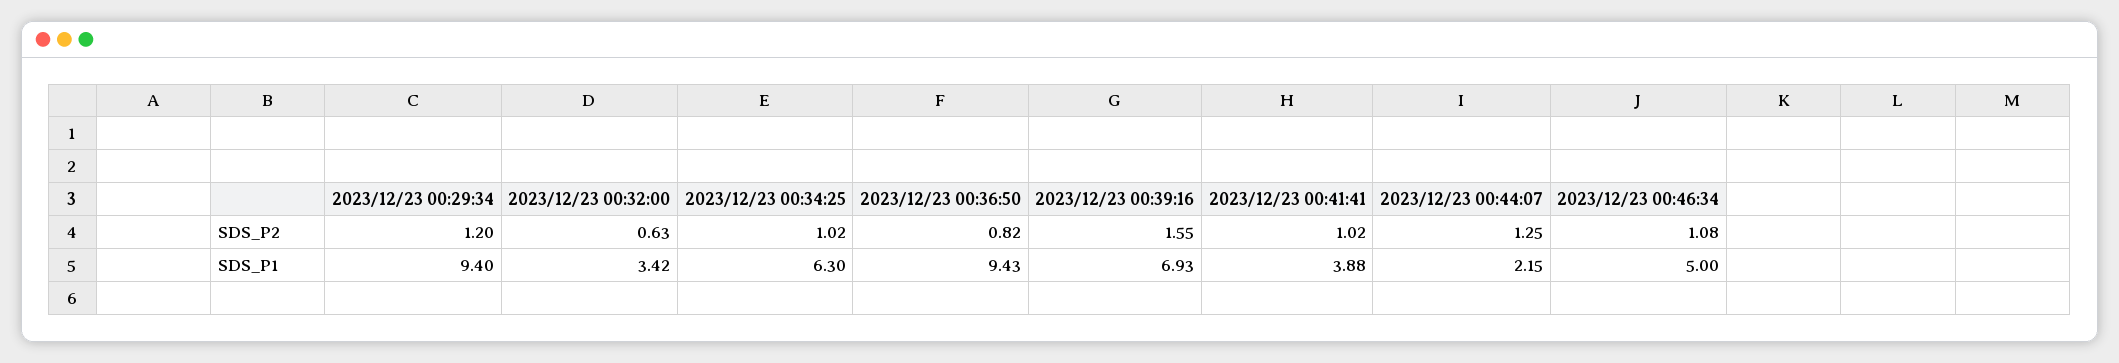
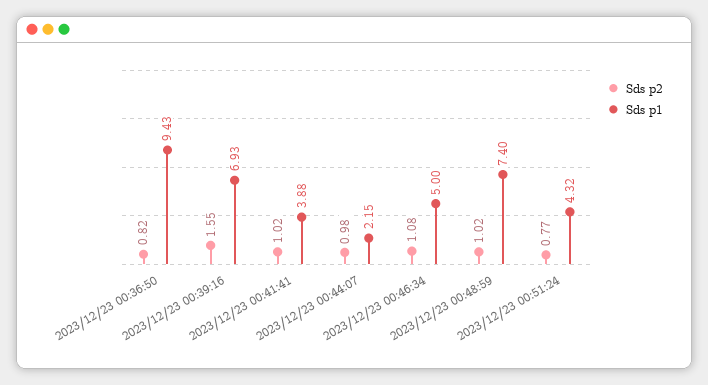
SDS_P2, 2023/12/23 00:29:34: 1.2 -> none
SDS_P2, 2023/12/23 00:32:00: 0.63 -> none
SDS_P2, 2023/12/23 00:34:25: 1.02 -> none
SDS_P2, 2023/12/23 00:44:07: 1.25 -> 0.98
SDS_P1, 2023/12/23 00:29:34: 9.4 -> none
SDS_P1, 2023/12/23 00:32:00: 3.42 -> none
SDS_P1, 2023/12/23 00:34:25: 6.3 -> none
SDS_P2, 2023/12/23 00:48:59: none -> 1.02
SDS_P1, 2023/12/23 00:48:59: none -> 7.4
SDS_P2, 2023/12/23 00:51:24: none -> 0.77
SDS_P1, 2023/12/23 00:51:24: none -> 4.32

